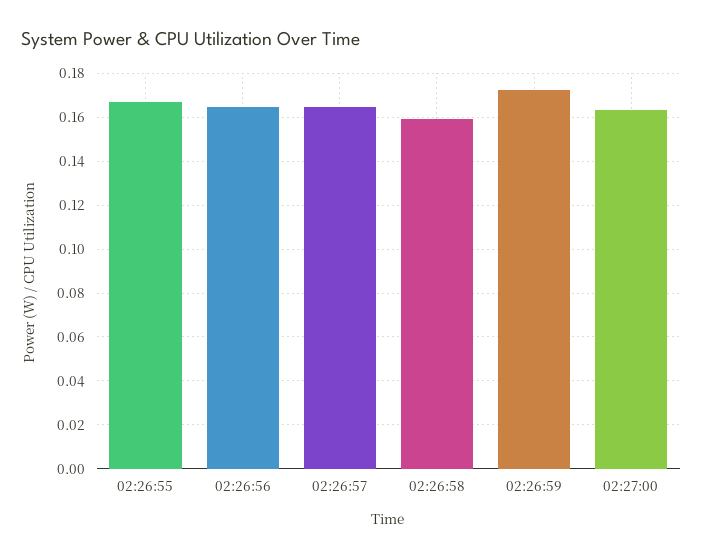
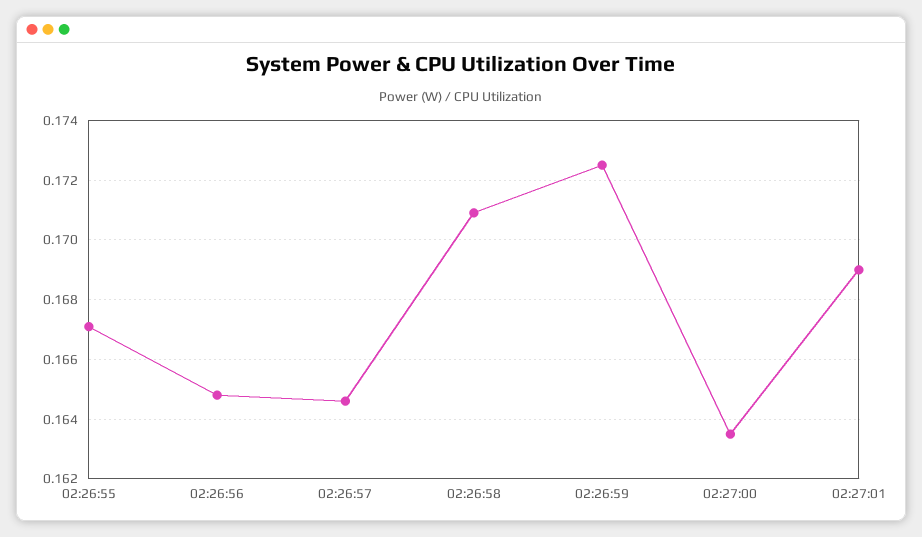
02:26:58: 0.16 -> 0.171
02:27:01: none -> 0.169

